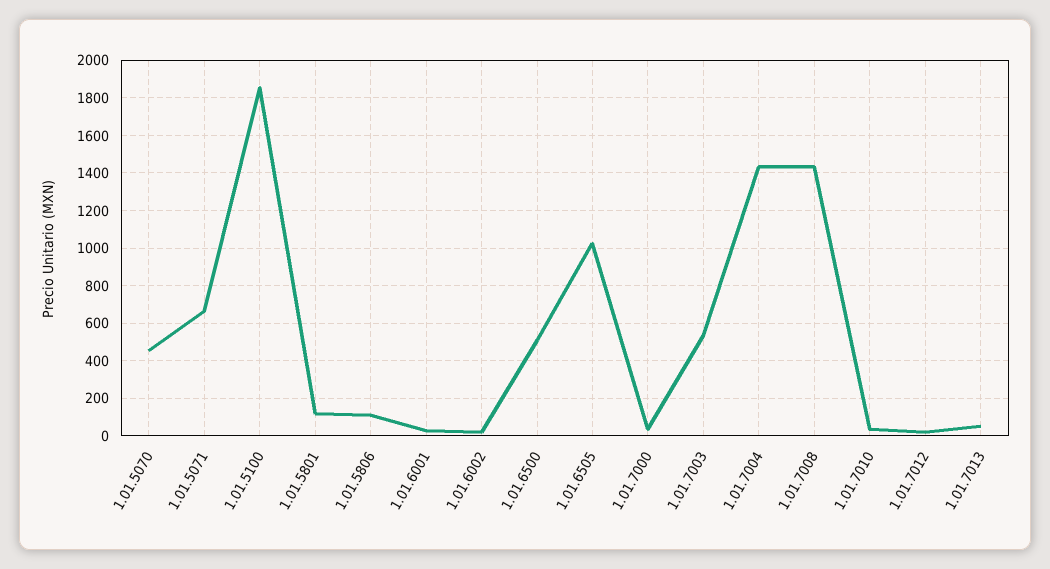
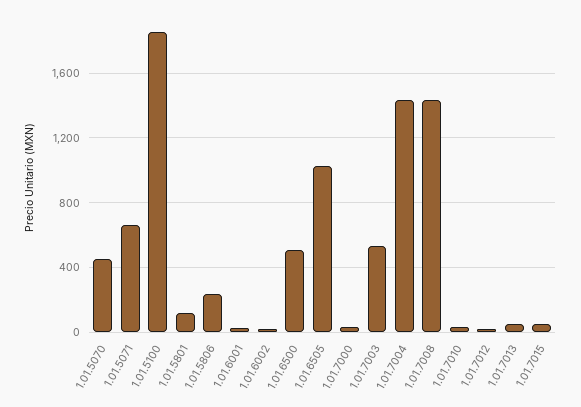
1.01.5806: 100 -> 250
1.01.7015: none -> 50

